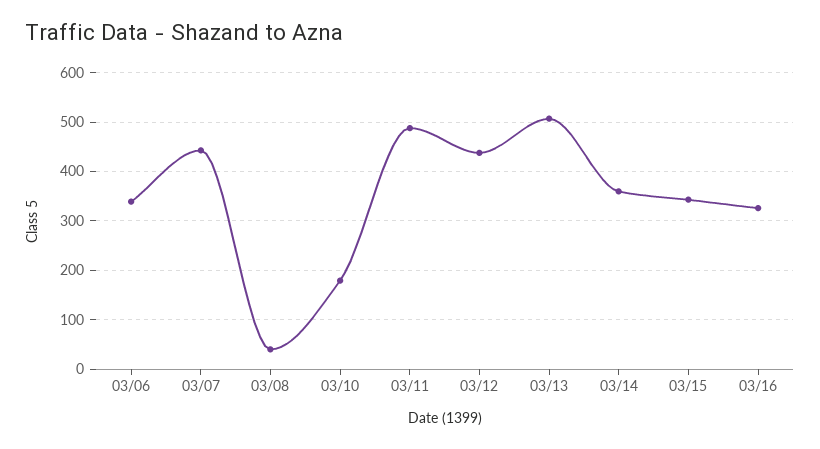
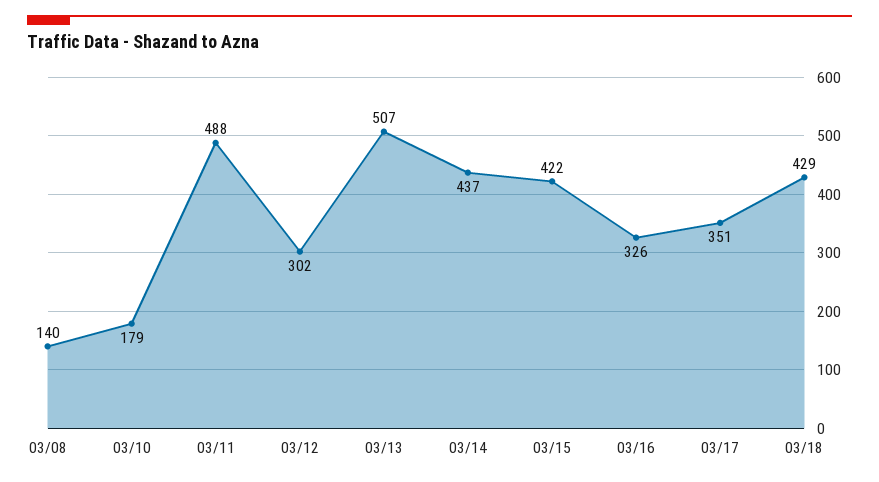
03/06: 340 -> none
03/07: 440 -> none
03/08: 40 -> 140
03/12: 440 -> 302
03/14: 360 -> 437
03/15: 340 -> 422
03/17: none -> 351
03/18: none -> 429

